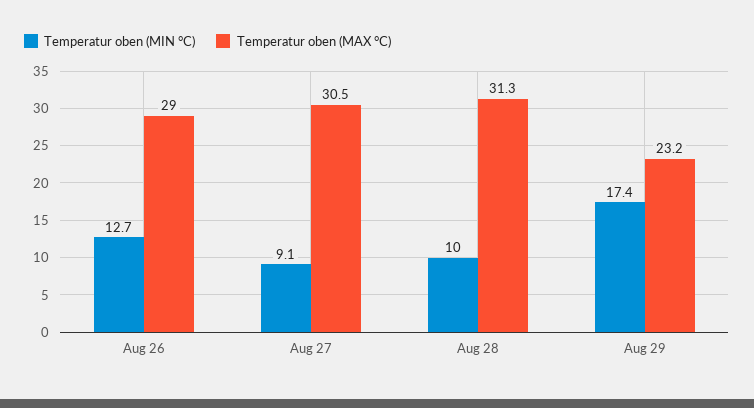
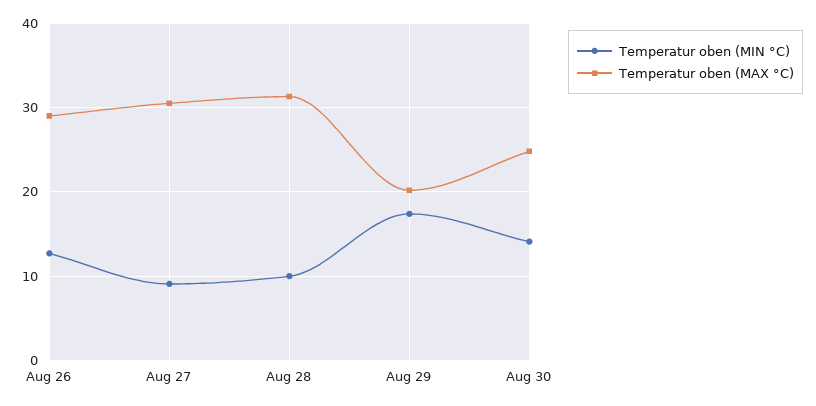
Temperatur oben (MAX °C), Aug 29: 23.2 -> 20
Temperatur oben (MIN °C), Aug 30: none -> 14
Temperatur oben (MAX °C), Aug 30: none -> 25

